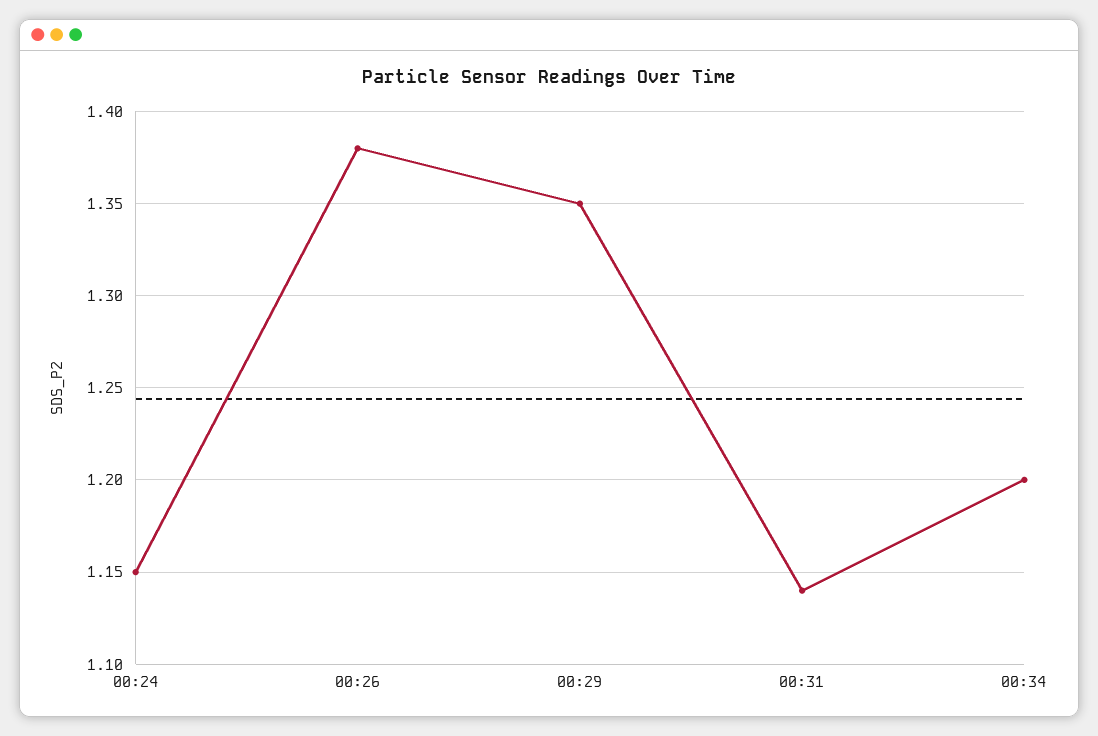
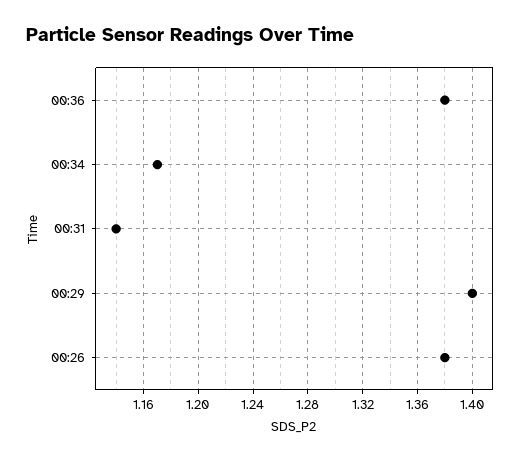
00:24: 1.15 -> none
00:29: 1.35 -> 1.4
00:34: 1.2 -> 1.17
00:36: none -> 1.38

